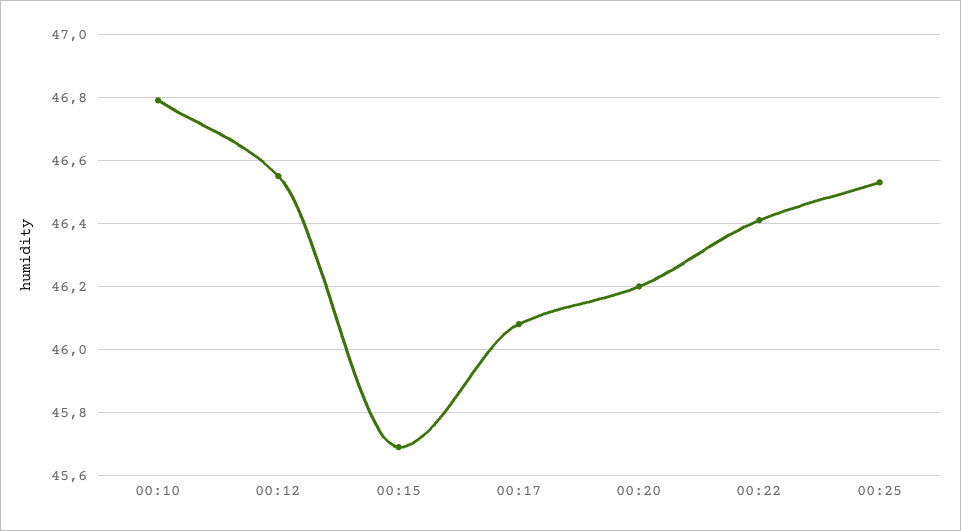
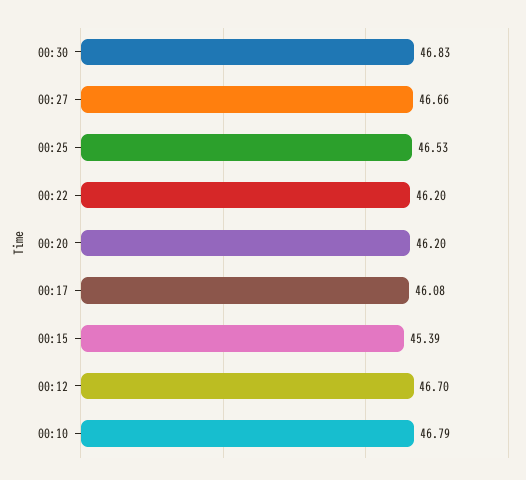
00:12: 46.55 -> 46.7
00:15: 45.7 -> 45.39
00:22: 46.4 -> 46.2
00:30: none -> 46.83
00:27: none -> 46.66

